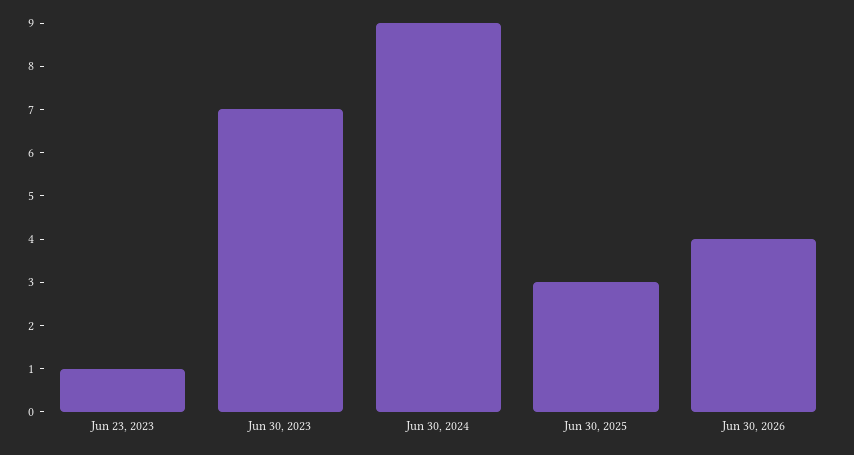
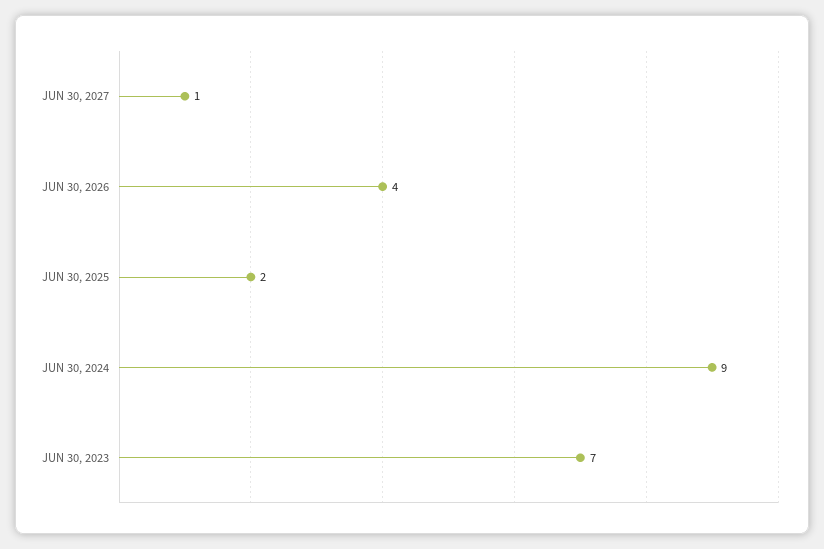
Jun 23, 2023: 1 -> none
Jun 30, 2025: 3 -> 2
JUN 30, 2027: none -> 1

